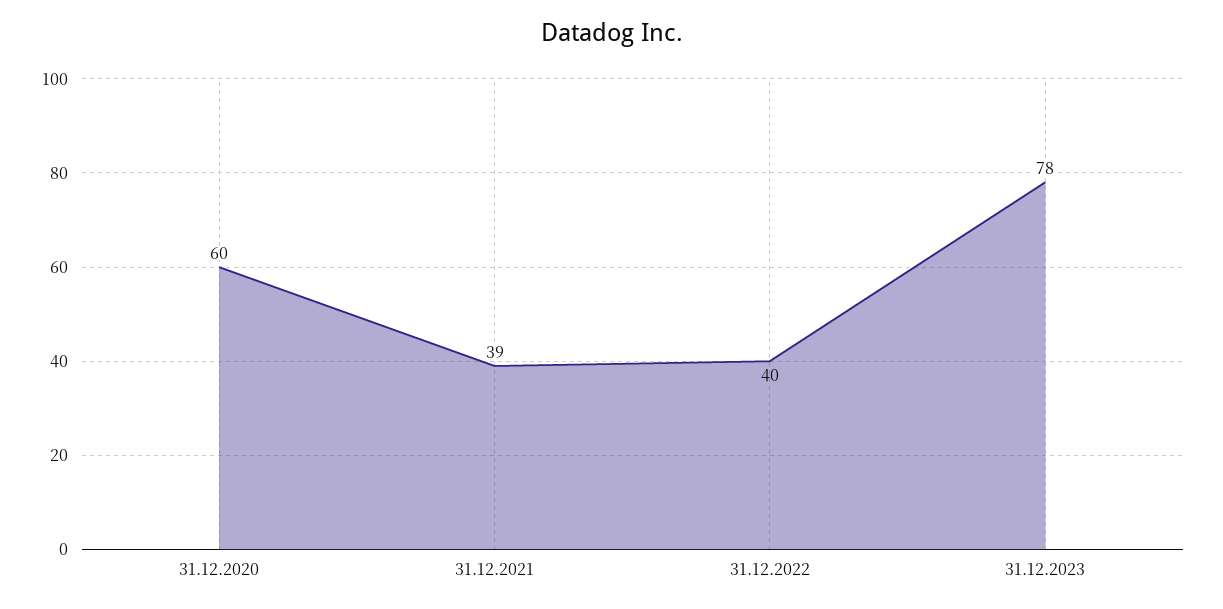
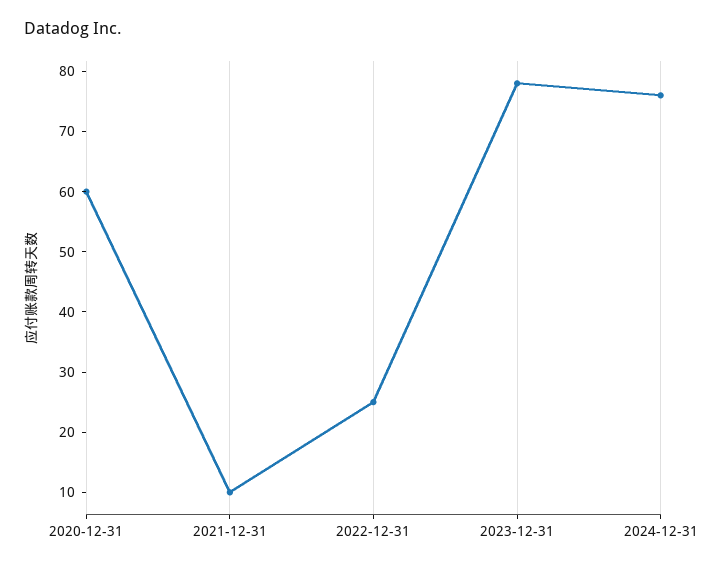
31.12.2021: 39 -> 10
31.12.2022: 40 -> 25
2024-12-31: none -> 75

